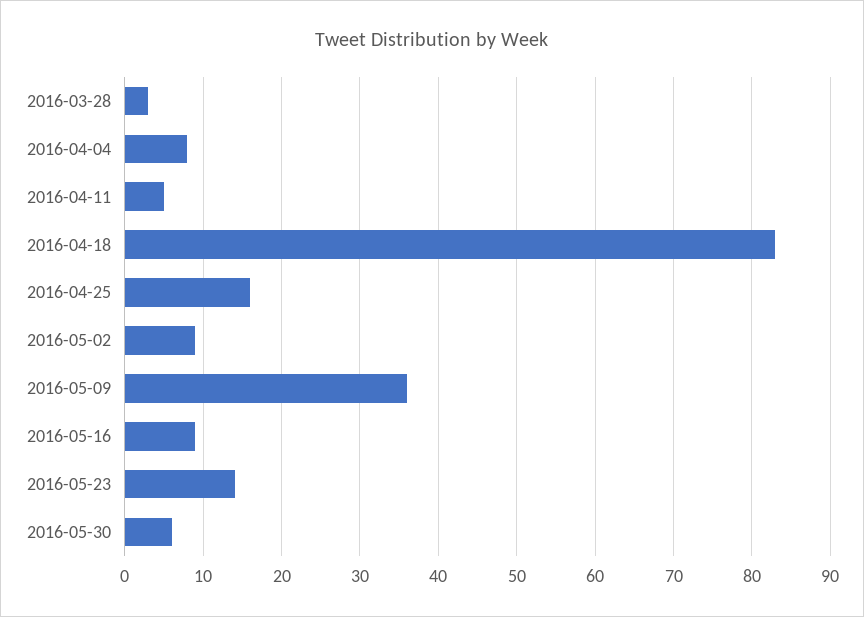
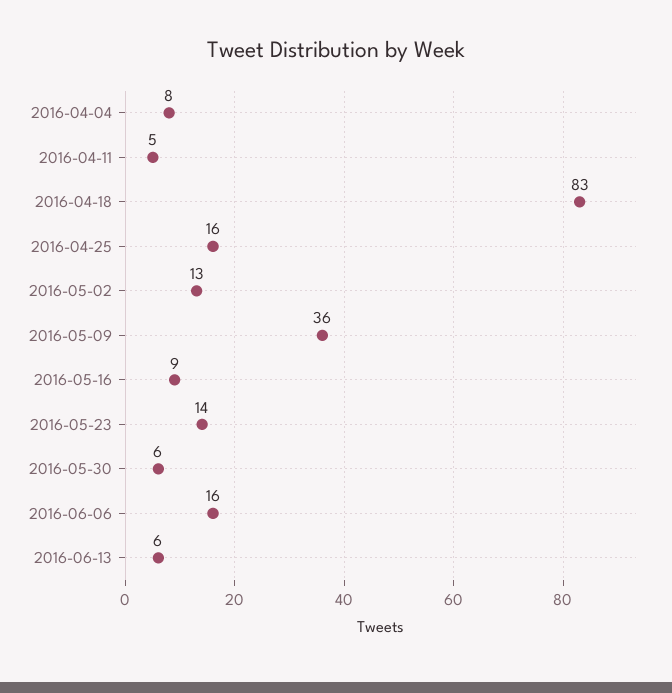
2016-03-28: 3 -> none
2016-05-02: 9 -> 13
2016-06-06: none -> 16
2016-06-13: none -> 6

